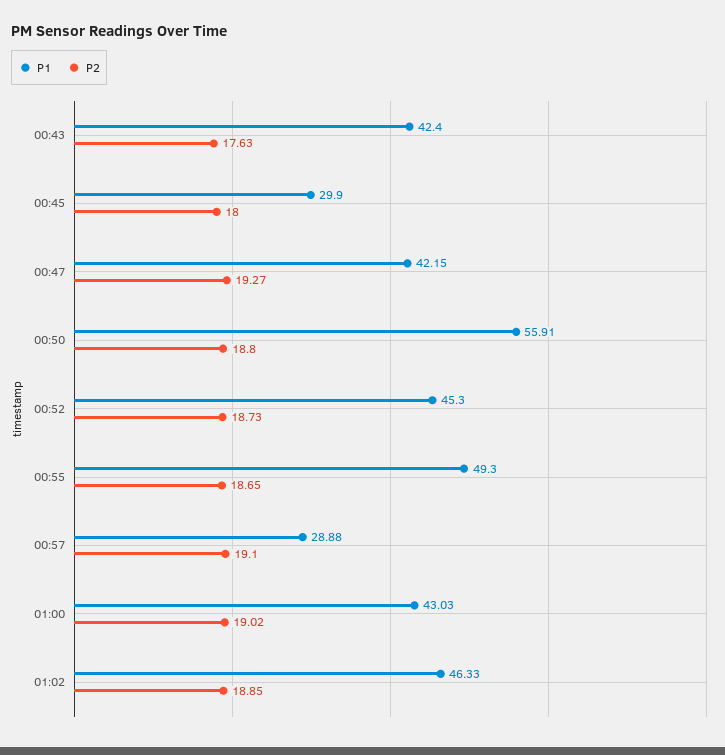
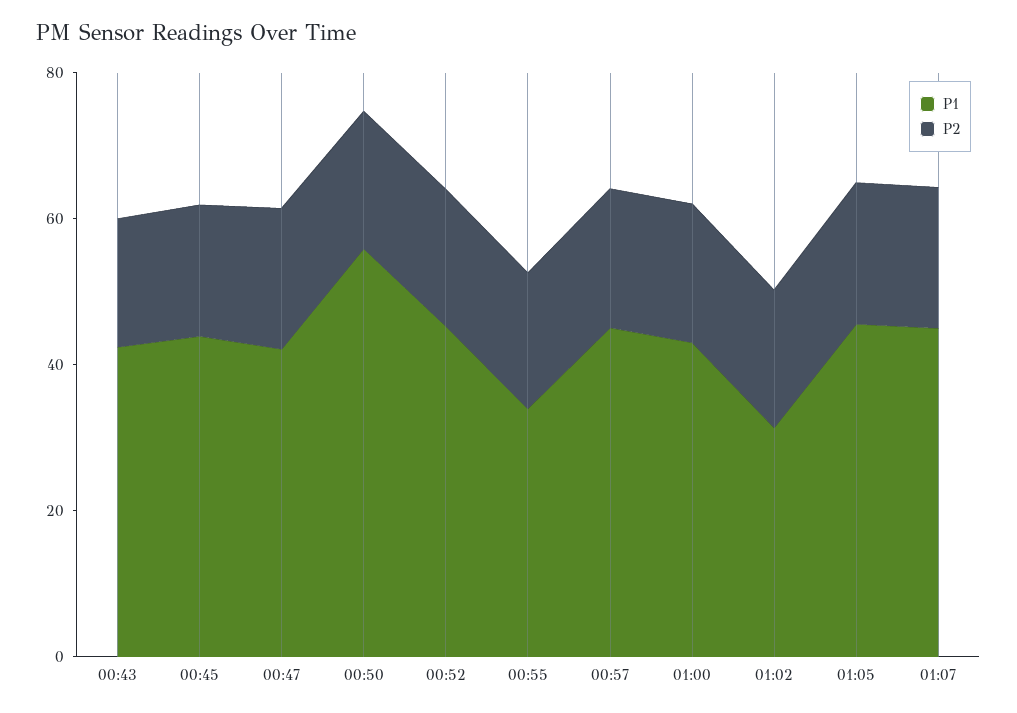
P1, 00:45: 29.9 -> 45
P1, 00:55: 49.3 -> 35
P1, 00:57: 28.88 -> 45
P1, 01:02: 46.33 -> 30
P1, 01:05: none -> 45
P2, 01:05: none -> 20
P1, 01:07: none -> 45
P2, 01:07: none -> 20

